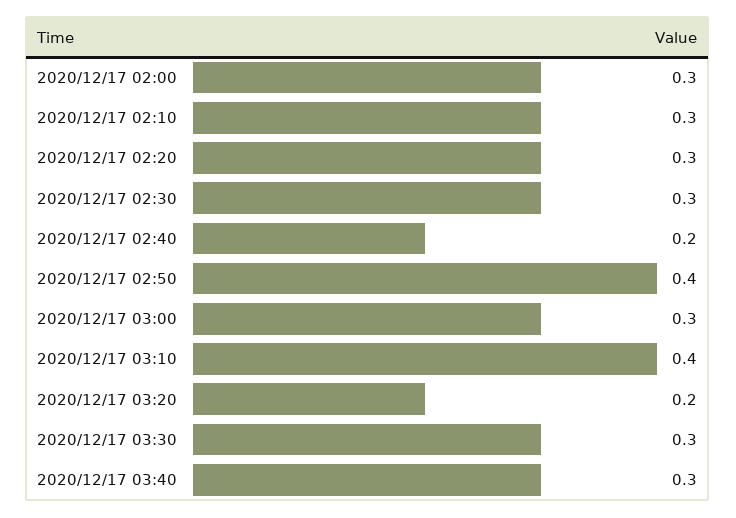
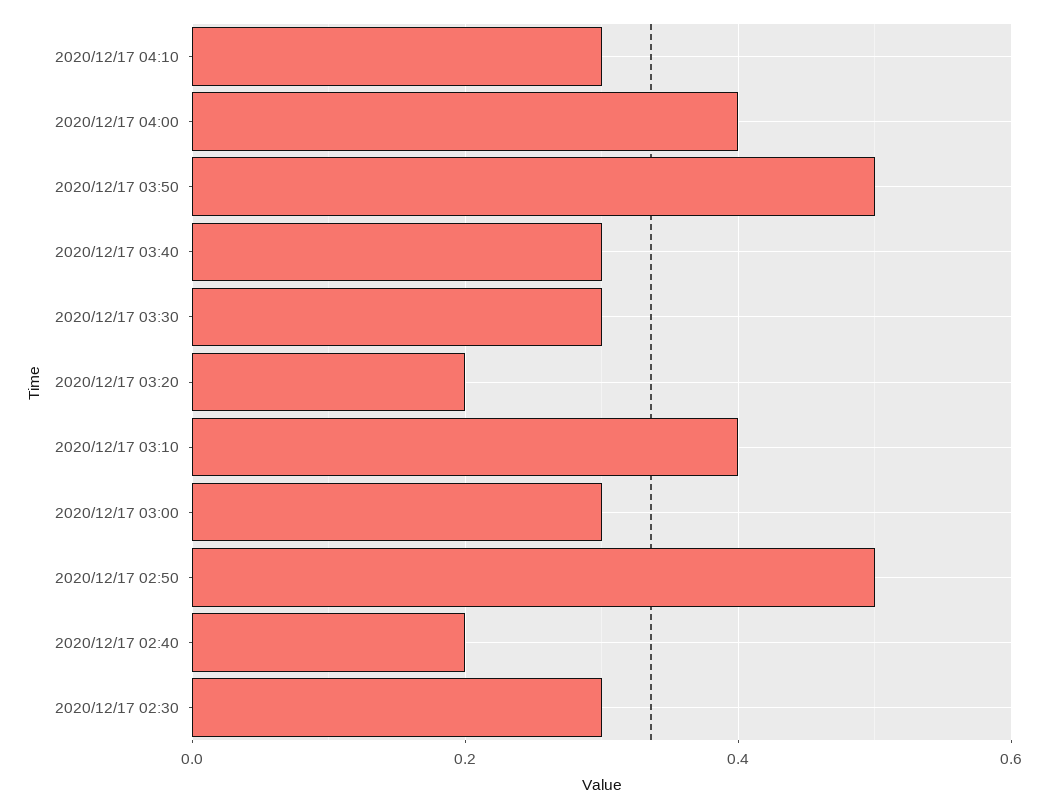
2020/12/17 02:00: 0.3 -> none
2020/12/17 02:10: 0.3 -> none
2020/12/17 02:20: 0.3 -> none
2020/12/17 02:50: 0.4 -> 0.5
2020/12/17 04:10: none -> 0.3
2020/12/17 04:00: none -> 0.4
2020/12/17 03:50: none -> 0.5

